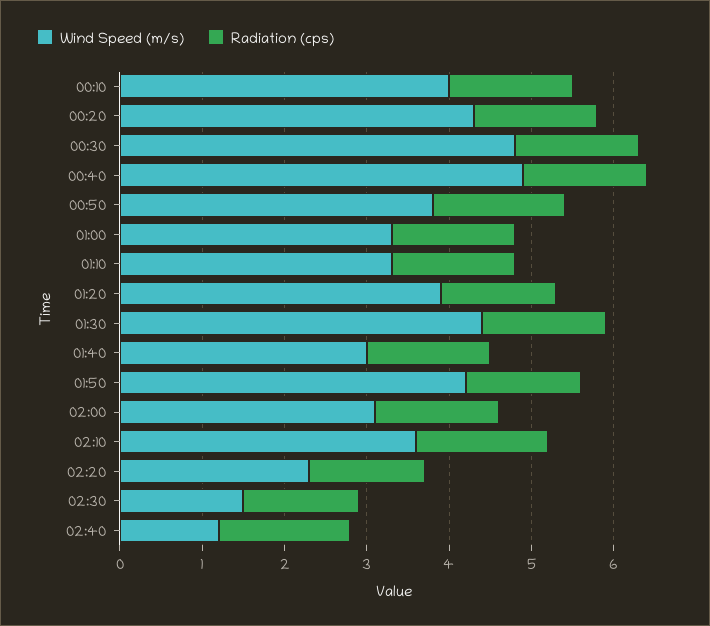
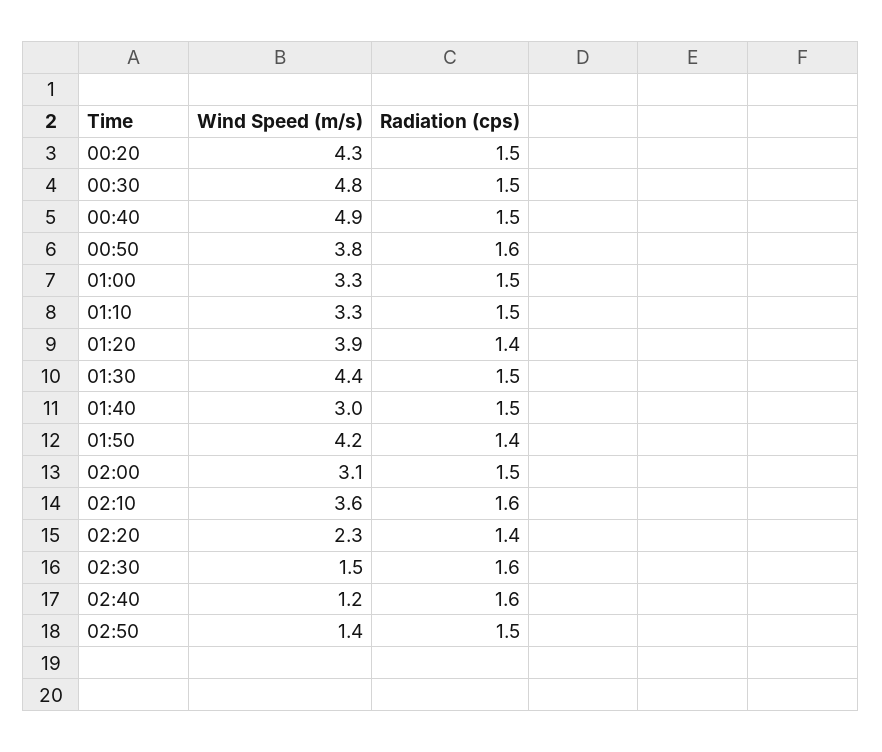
Wind Speed (m/s), 00:10: 4 -> none
Radiation (cps), 00:10: 1.5 -> none
Radiation (cps), 02:30: 1.4 -> 1.6
Wind Speed (m/s), 02:50: none -> 1.4
Radiation (cps), 02:50: none -> 1.5

